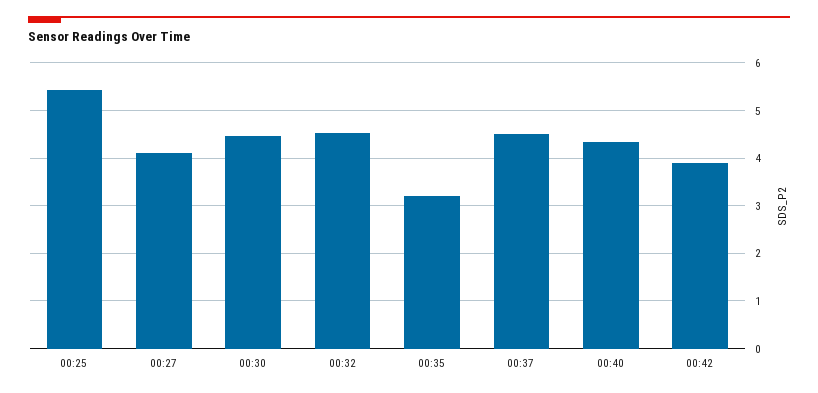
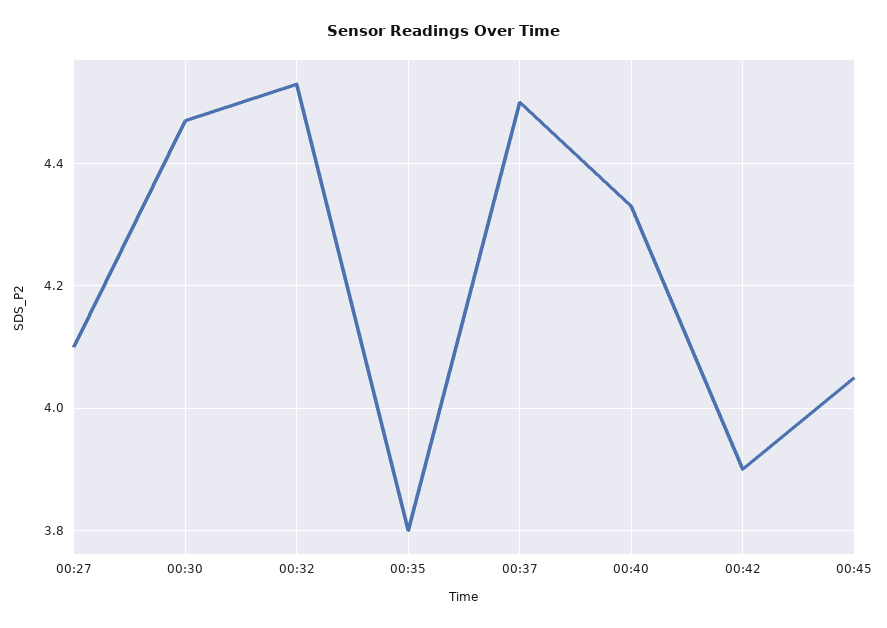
00:25: 5.4 -> none
00:35: 3.2 -> 3.8
00:45: none -> 4.05

